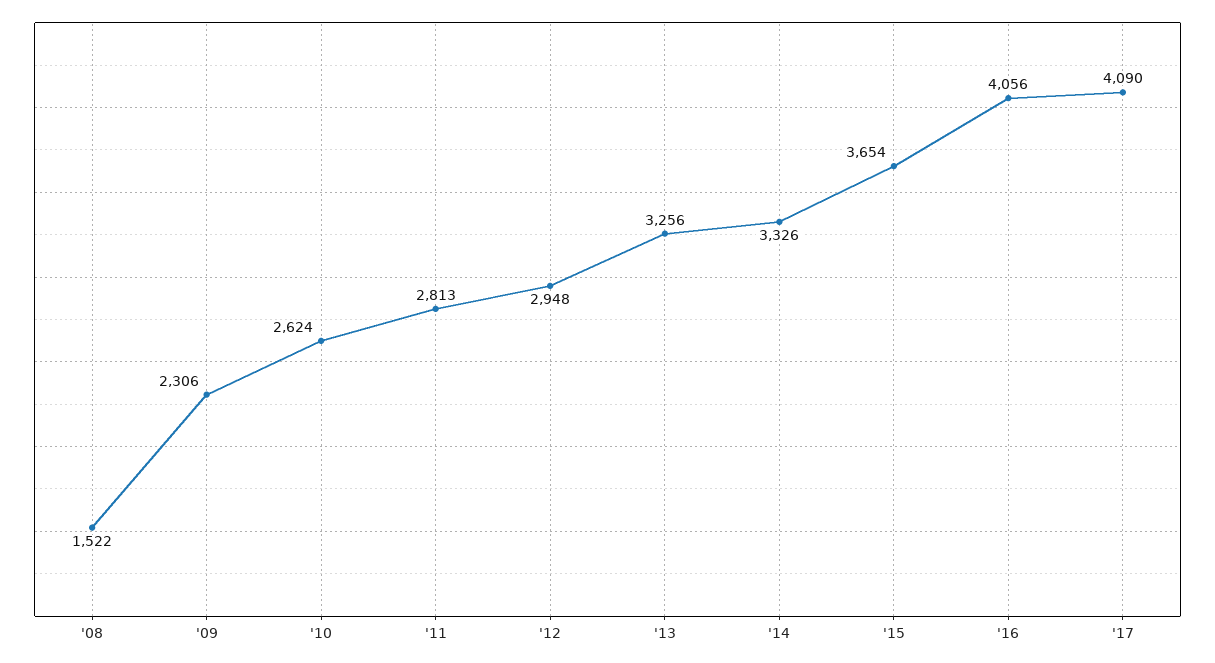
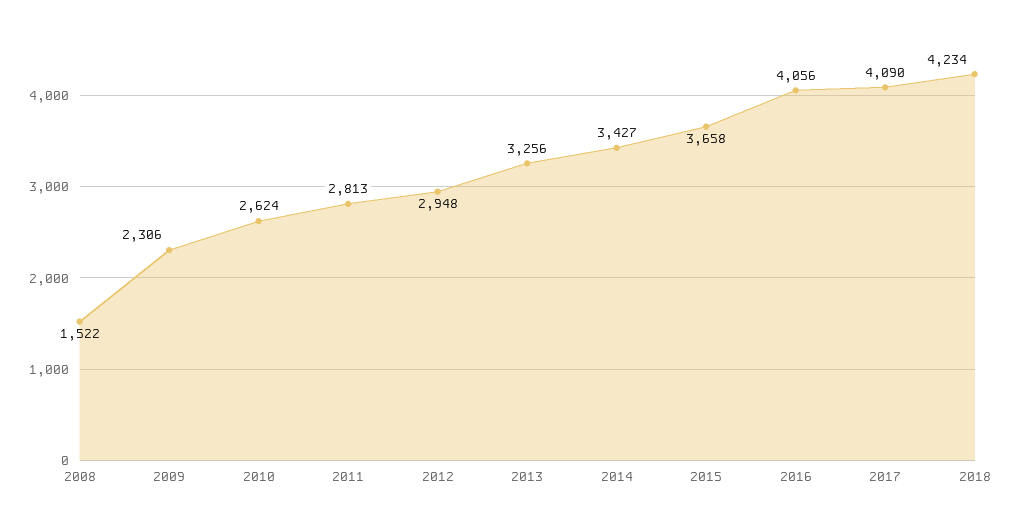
'14: 3326 -> 3427
'15: 3654 -> 3658
2018: none -> 4234

